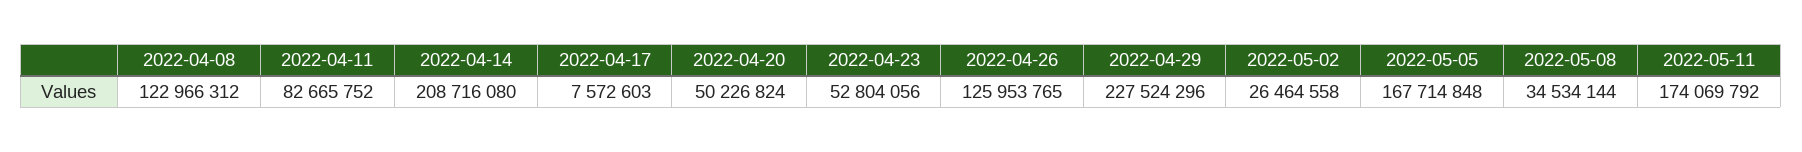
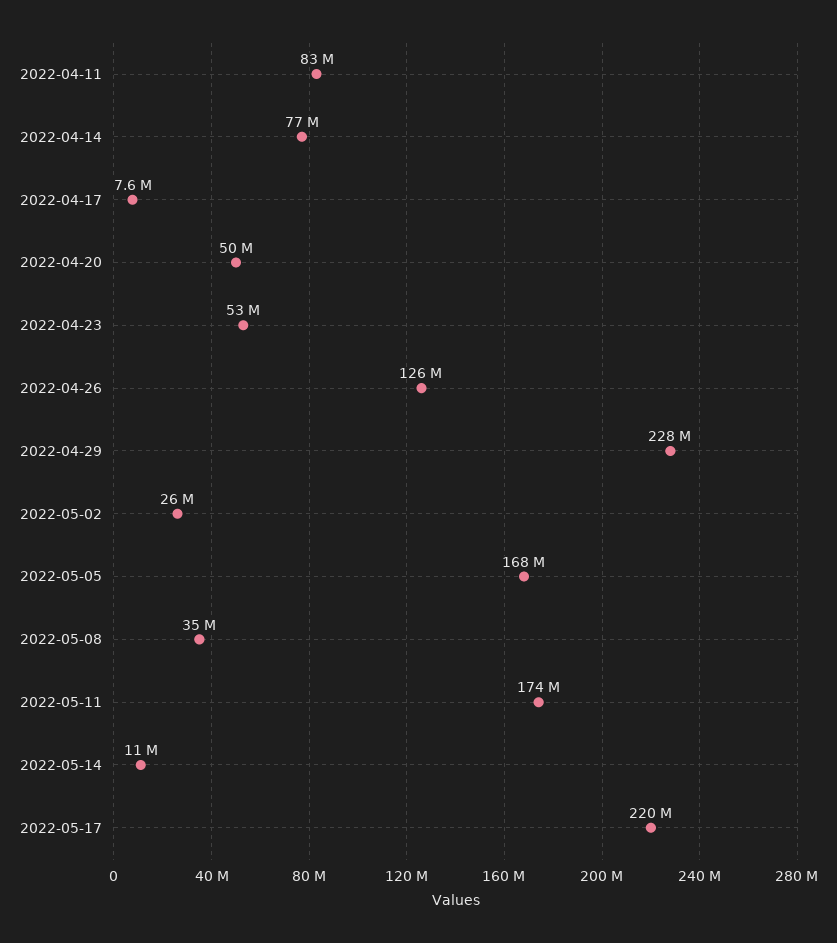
2022-04-08: 122966312 -> none
2022-04-14: 208716080 -> 77000000
2022-05-14: none -> 11000000
2022-05-17: none -> 220000000

